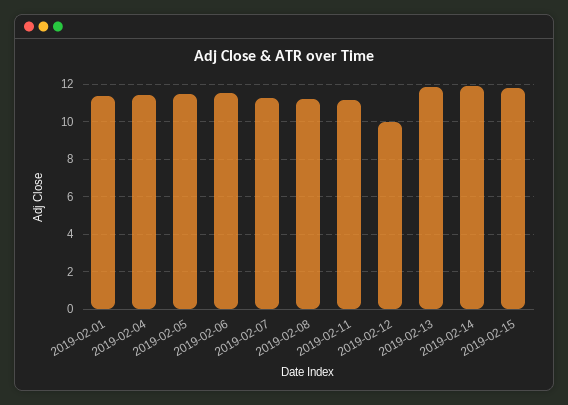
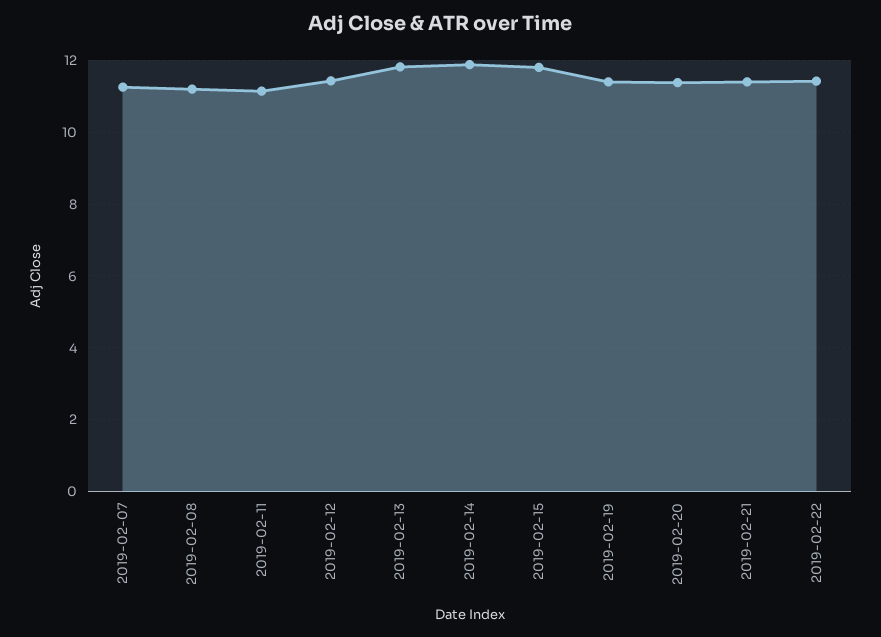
2019-02-01: 11.5 -> none
2019-02-04: 11.5 -> none
2019-02-05: 11.5 -> none
2019-02-06: 11.5 -> none
2019-02-12: 10 -> 11.4
2019-02-19: none -> 11.4
2019-02-20: none -> 11.4
2019-02-21: none -> 11.4
2019-02-22: none -> 11.4

